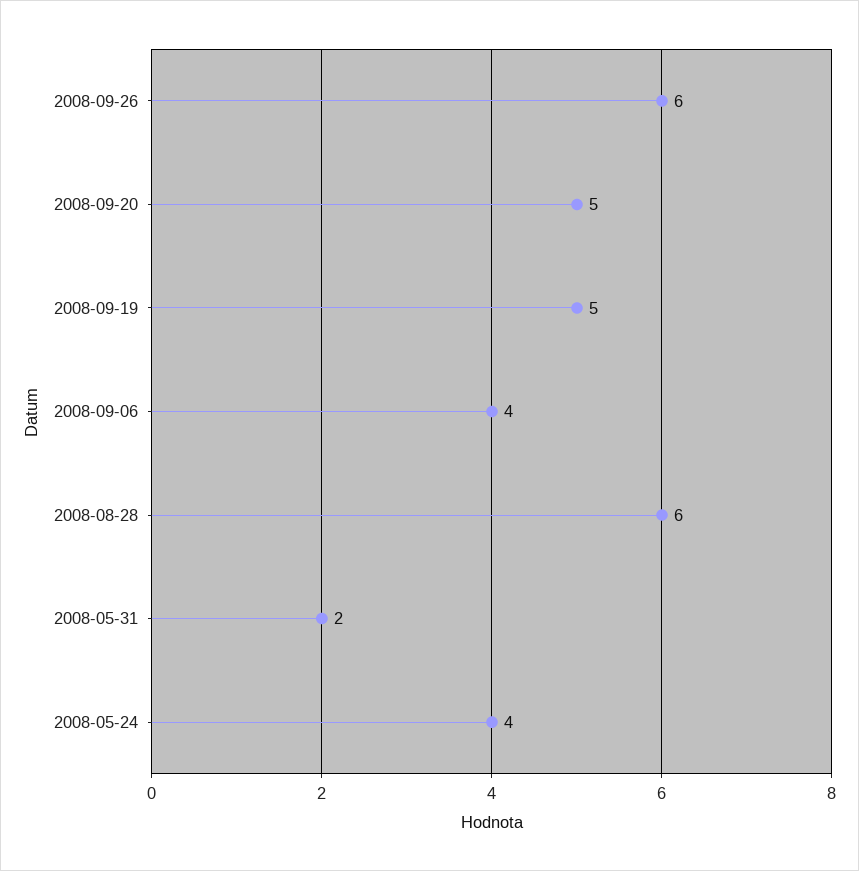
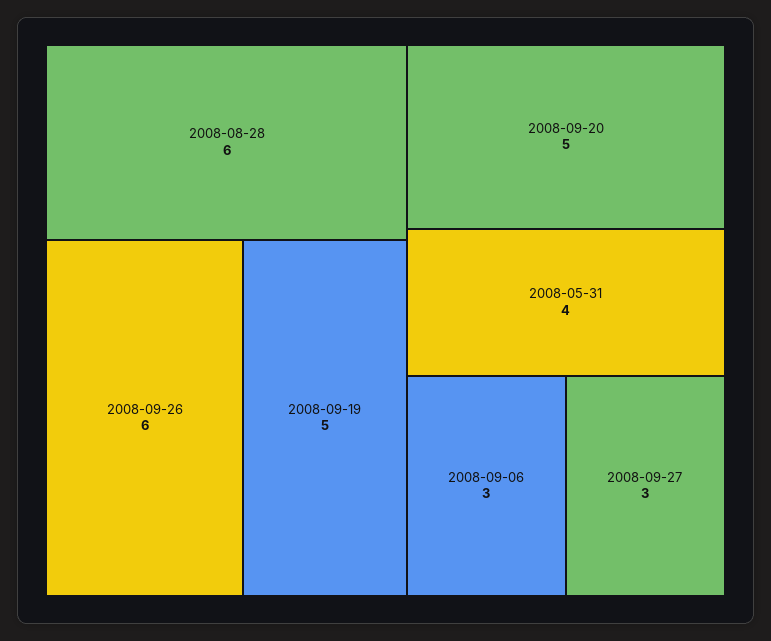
2008-09-06: 4 -> 3
2008-05-31: 2 -> 4
2008-05-24: 4 -> none
2008-09-27: none -> 3

